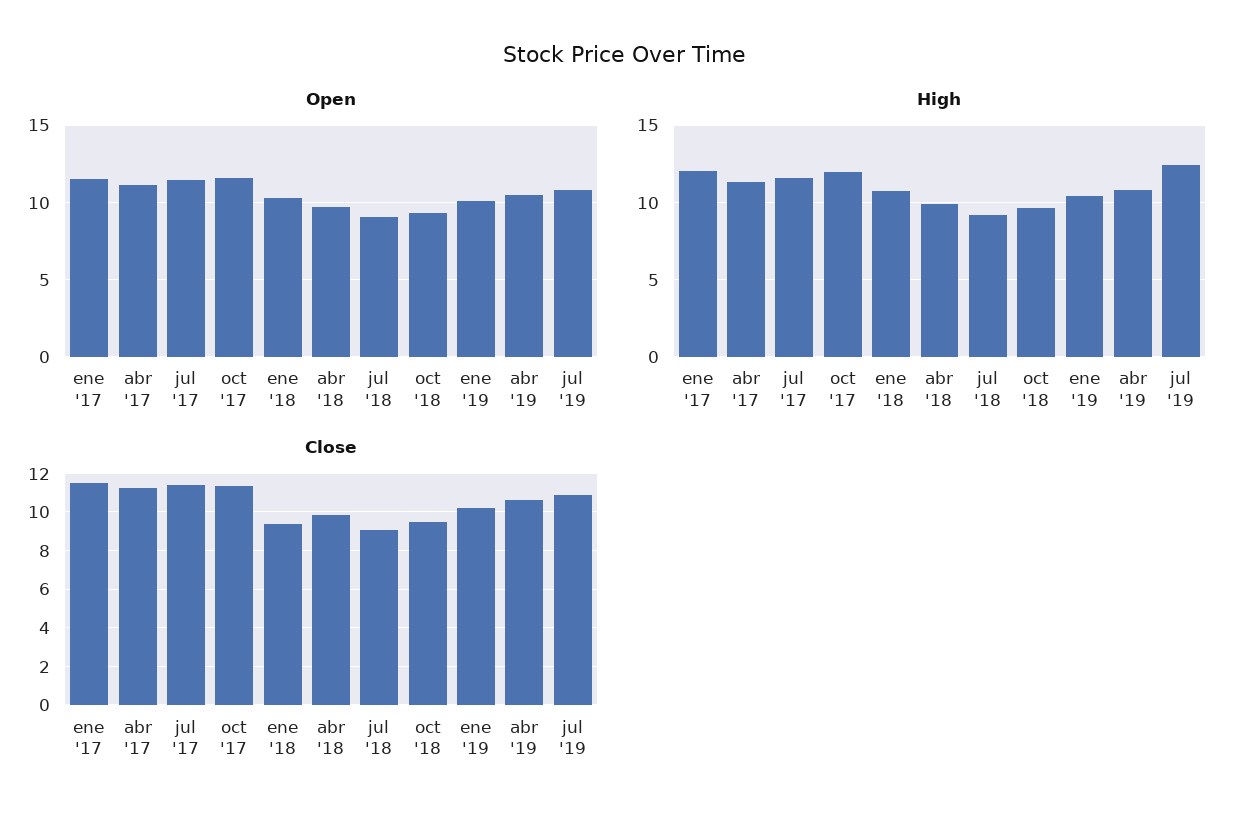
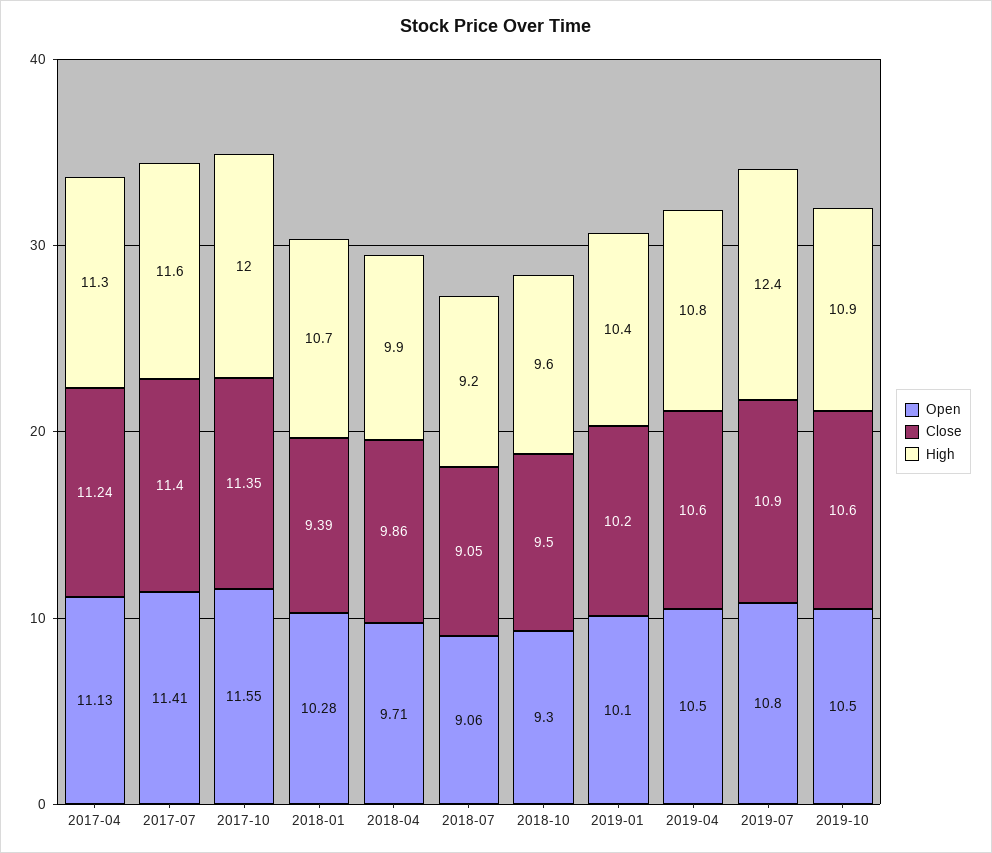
Open, ene '17: 11.5 -> none
High, ene '17: 12 -> none
Close, ene '17: 11.5 -> none
Open, 2019-10: none -> 10.5
Close, 2019-10: none -> 10.6
High, 2019-10: none -> 10.9

